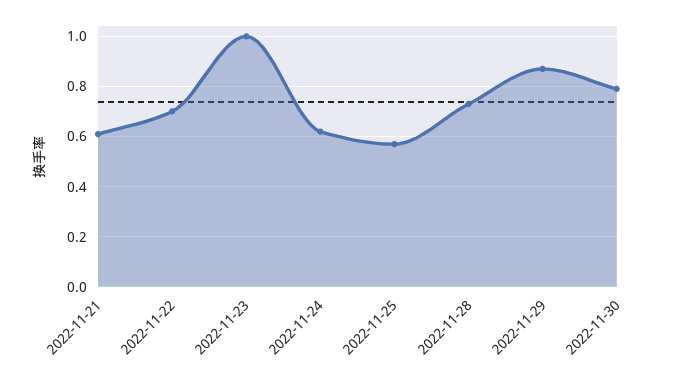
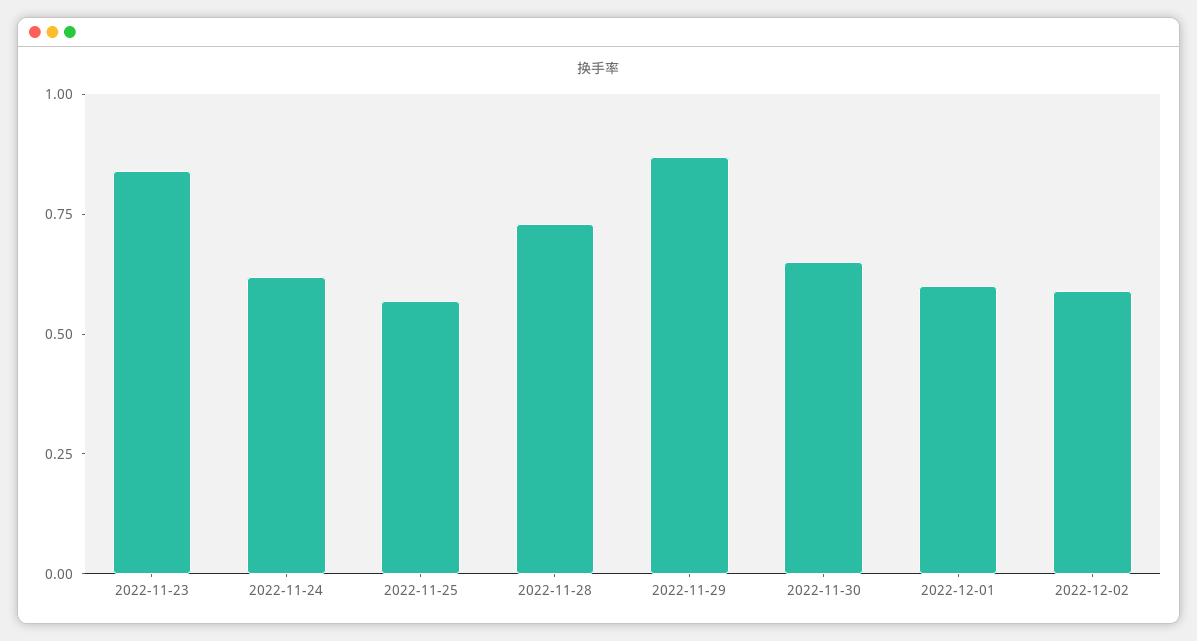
2022-11-21: 0.6 -> none
2022-11-22: 0.7 -> none
2022-11-23: 1 -> 0.85
2022-11-30: 0.8 -> 0.65
2022-12-01: none -> 0.6
2022-12-02: none -> 0.6

